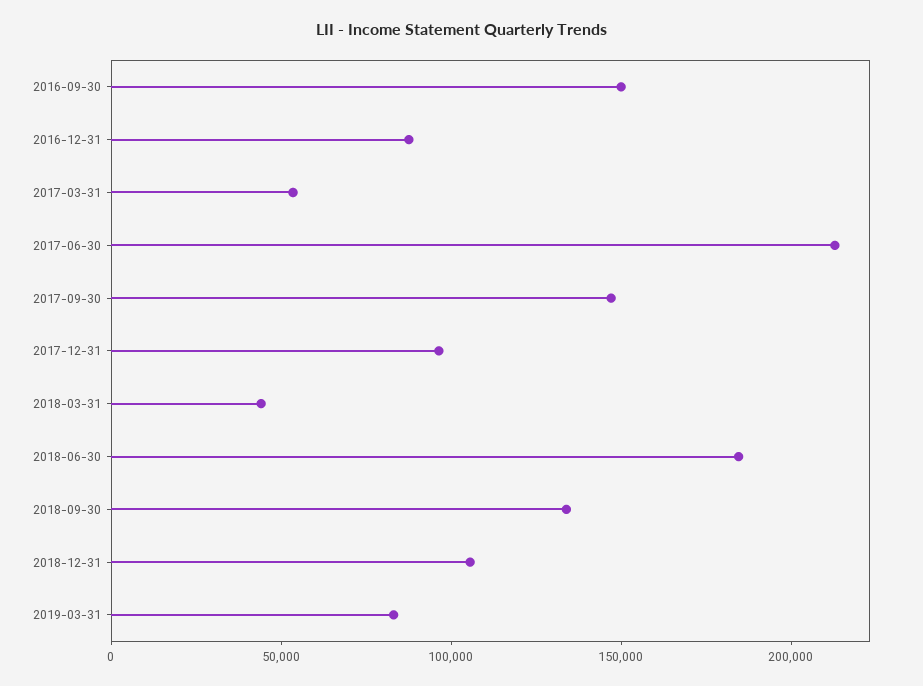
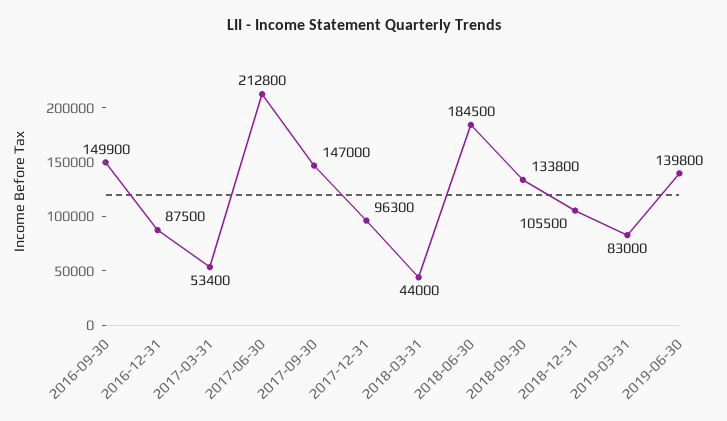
2019-06-30: none -> 139800

